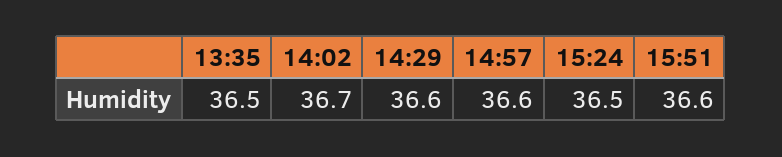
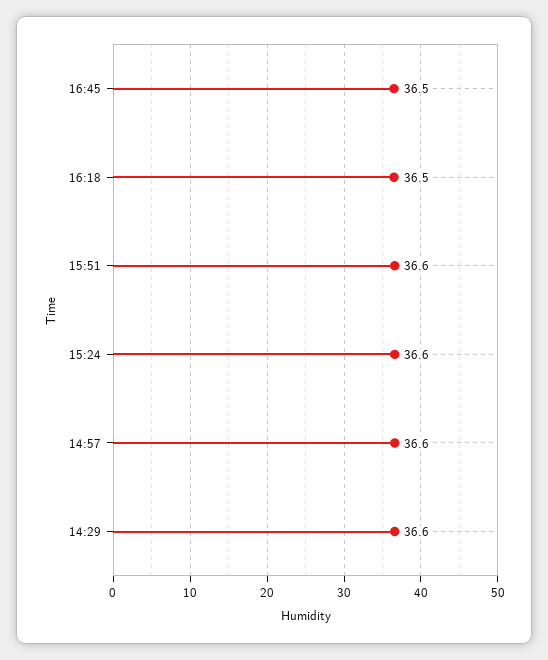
13:35: 36.5 -> none
14:02: 36.7 -> none
15:24: 36.5 -> 36.6
16:45: none -> 36.5
16:18: none -> 36.5

